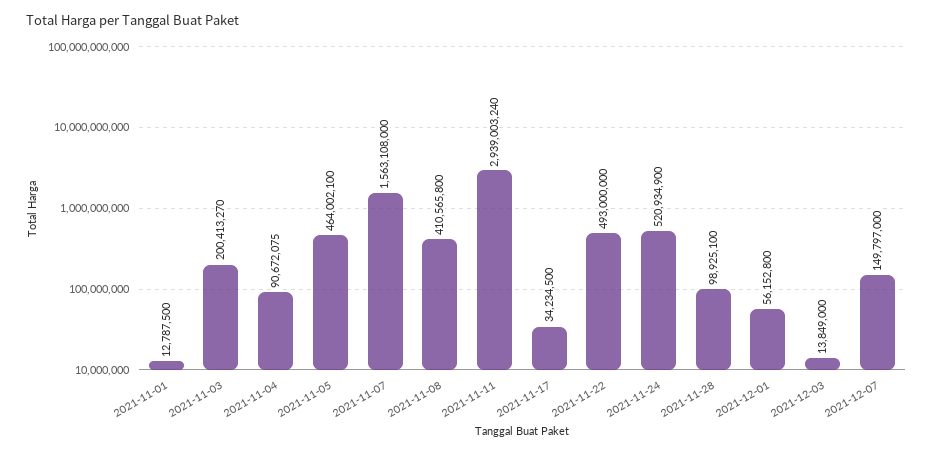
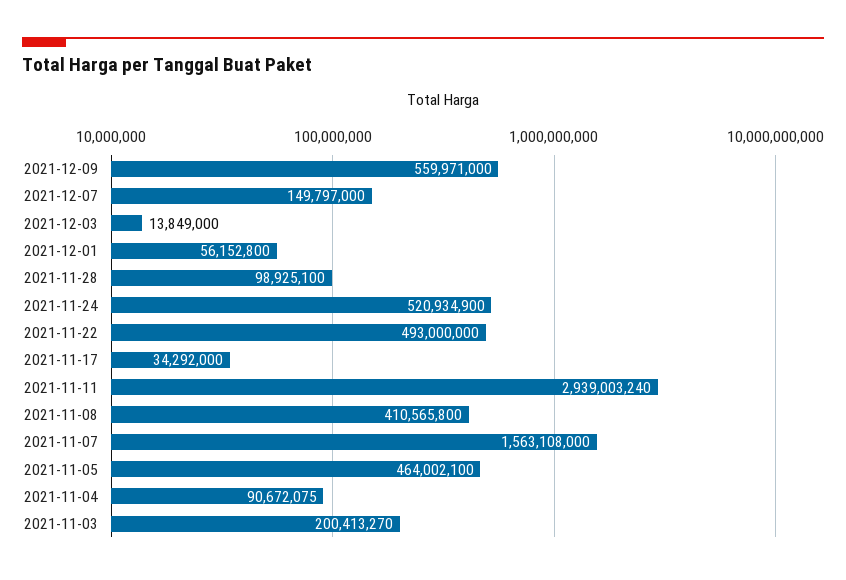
2021-11-01: 12787500 -> none
2021-11-17: 34234500 -> 34292000
2021-12-09: none -> 559971000

